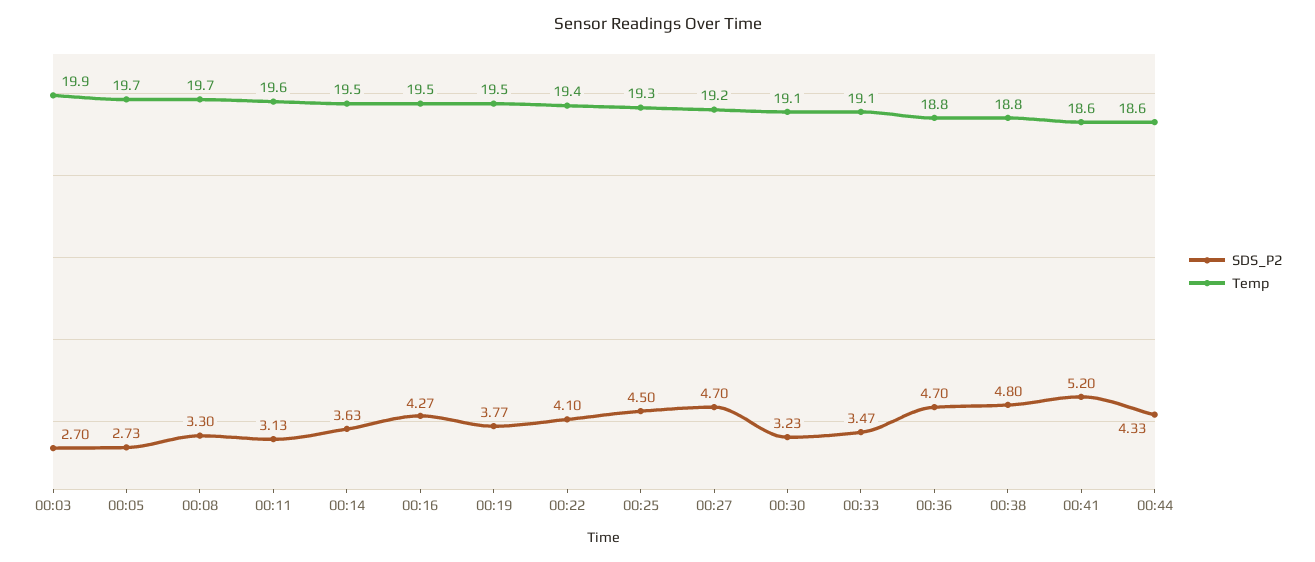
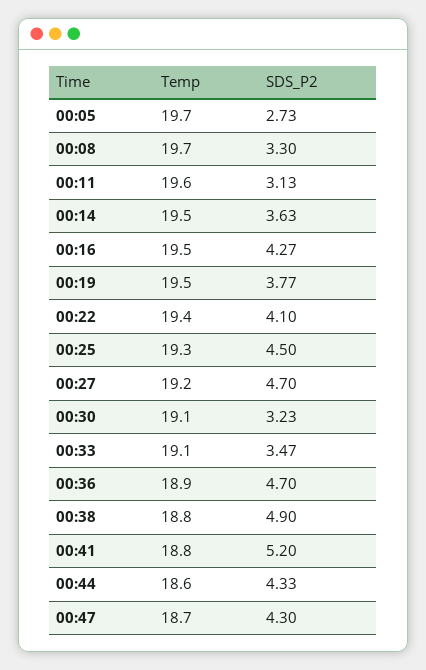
SDS_P2, 00:03: 2.7 -> none
Temp, 00:03: 19.9 -> none
Temp, 00:36: 18.8 -> 18.9
SDS_P2, 00:38: 4.8 -> 4.9
Temp, 00:41: 18.6 -> 18.8
Temp, 00:47: none -> 18.7
SDS_P2, 00:47: none -> 4.3

